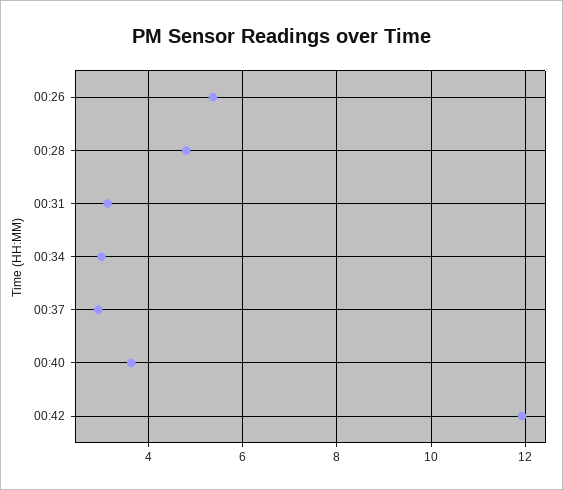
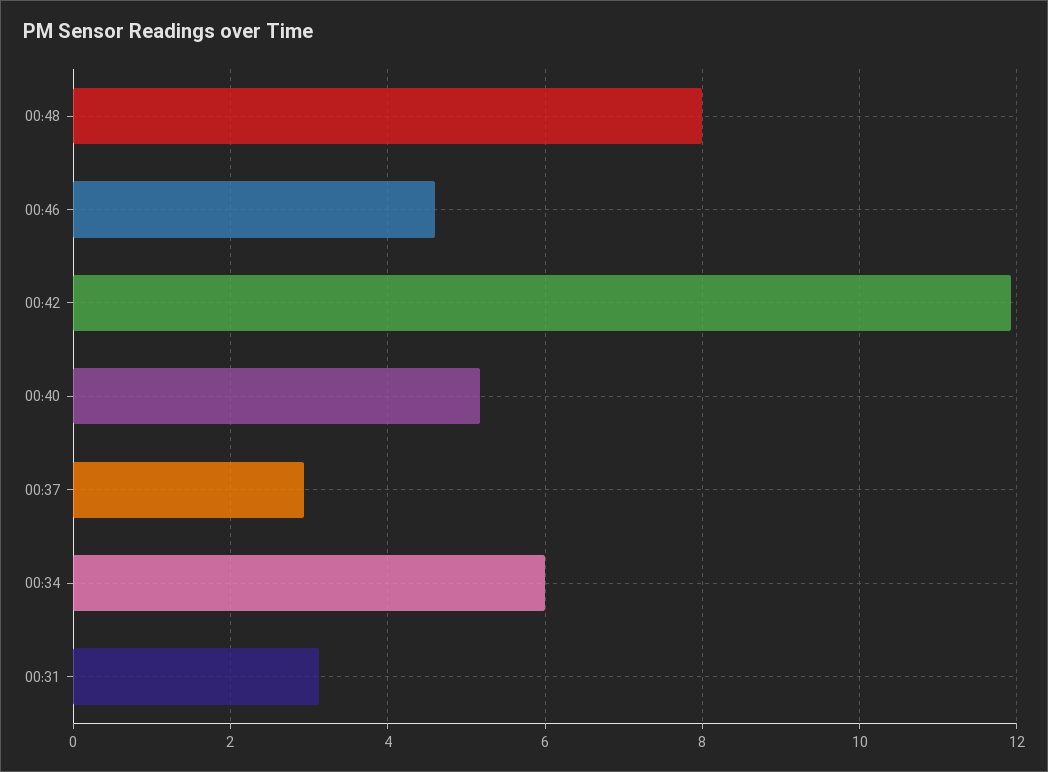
00:26: 5.4 -> none
00:28: 4.8 -> none
00:34: 3 -> 6
00:40: 3.6 -> 5.2
00:48: none -> 8
00:46: none -> 4.6

